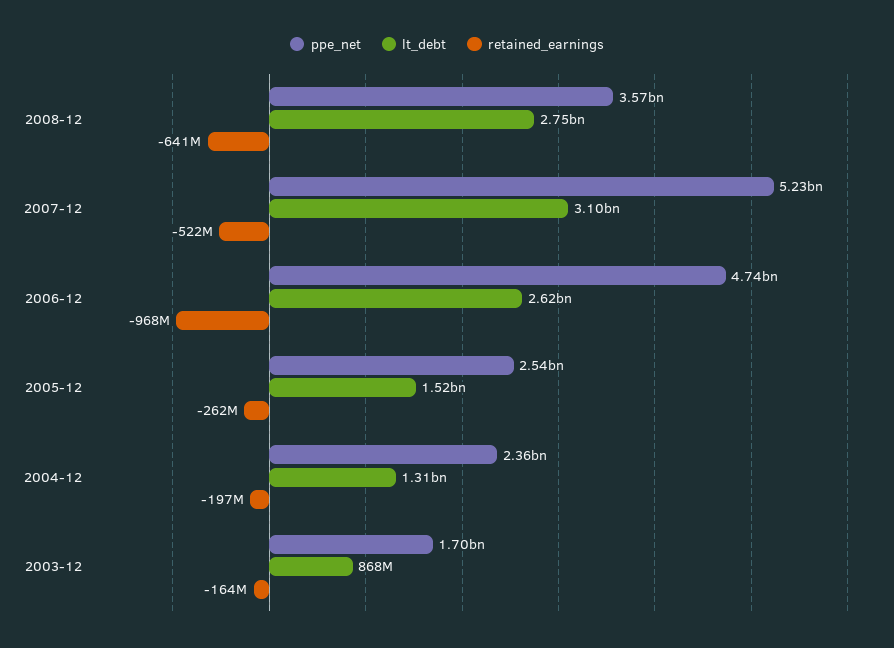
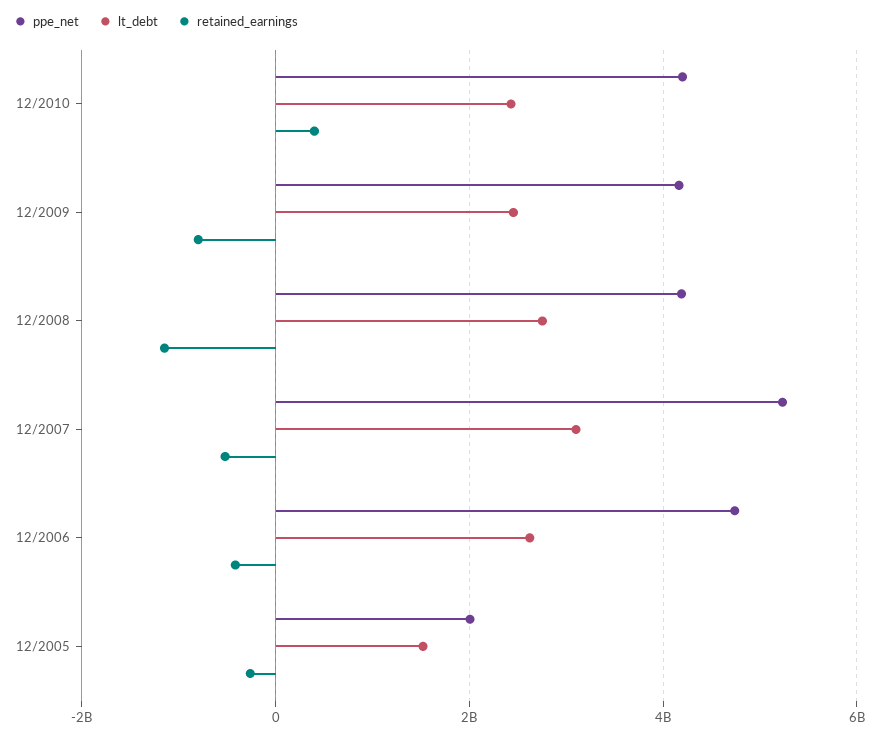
ppe_net, 2008-12: 3570000000 -> 4200000000
retained_earnings, 2008-12: -641000000 -> -1200000000
retained_earnings, 2006-12: -968000000 -> -400000000
ppe_net, 2005-12: 2540000000 -> 2000000000
ppe_net, 2004-12: 2360000000 -> none
lt_debt, 2004-12: 1310000000 -> none
retained_earnings, 2004-12: -197000000 -> none
ppe_net, 2003-12: 1700000000 -> none
lt_debt, 2003-12: 868000000 -> none
retained_earnings, 2003-12: -164000000 -> none
ppe_net, 12/2010: none -> 4200000000
lt_debt, 12/2010: none -> 2400000000
retained_earnings, 12/2010: none -> 400000000
ppe_net, 12/2009: none -> 4200000000
lt_debt, 12/2009: none -> 2400000000
retained_earnings, 12/2009: none -> -800000000

